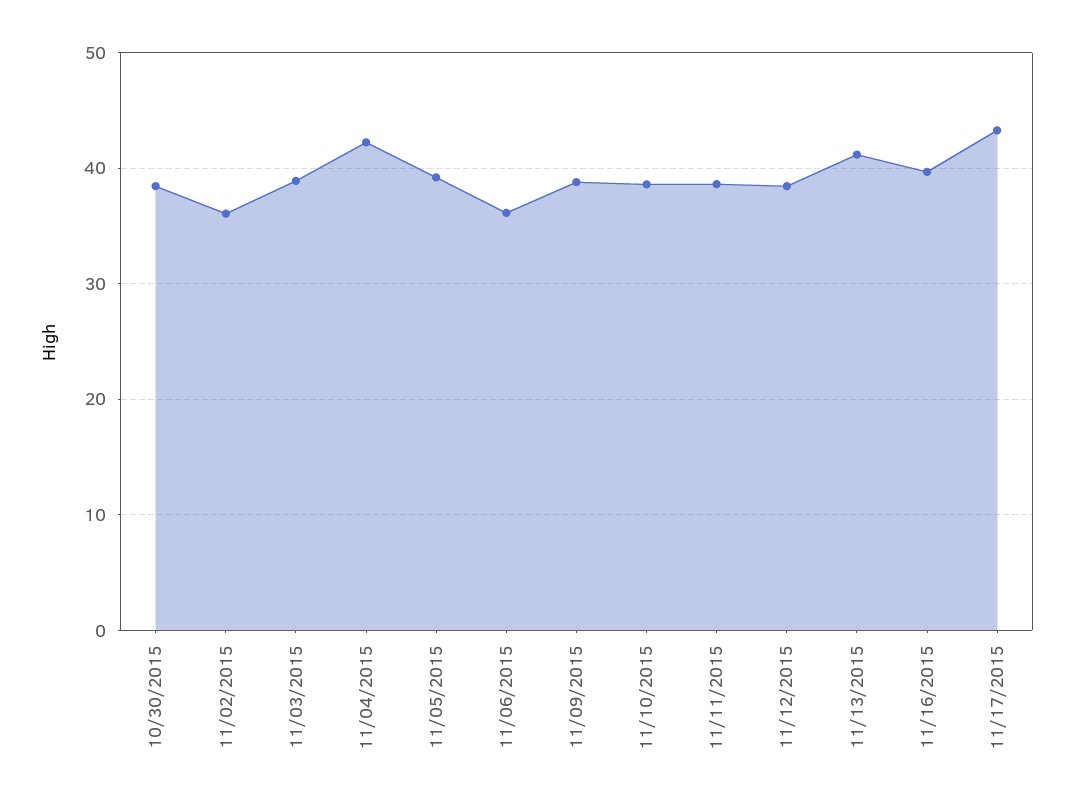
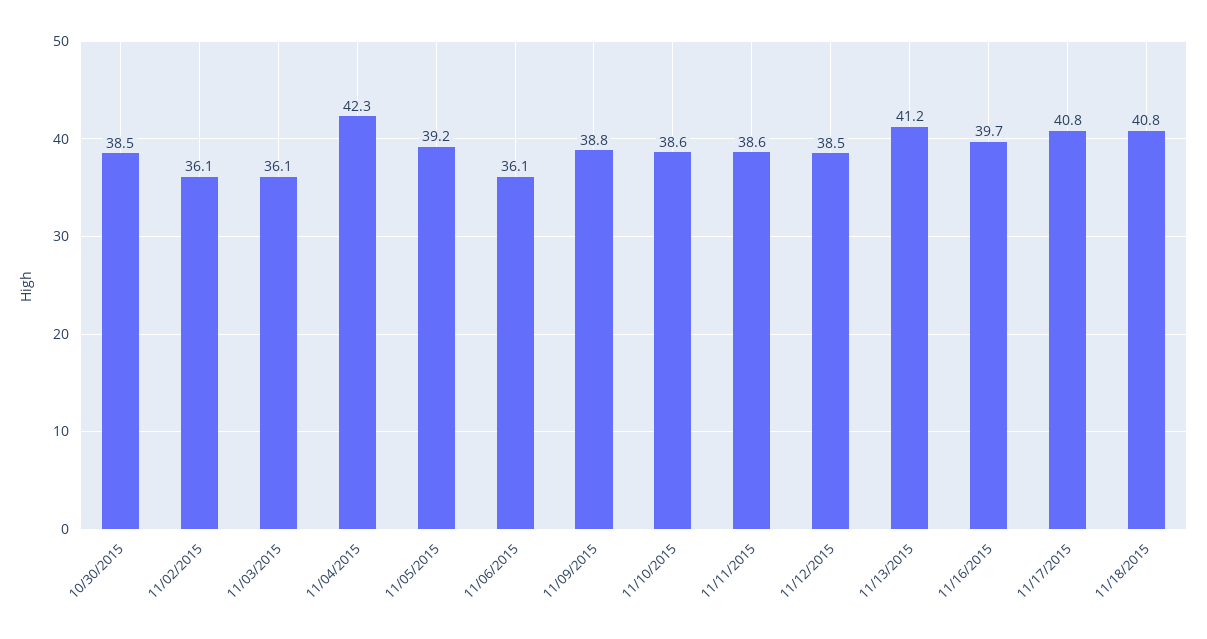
11/03/2015: 39 -> 36.1
11/17/2015: 43 -> 40.8
11/18/2015: none -> 40.8

